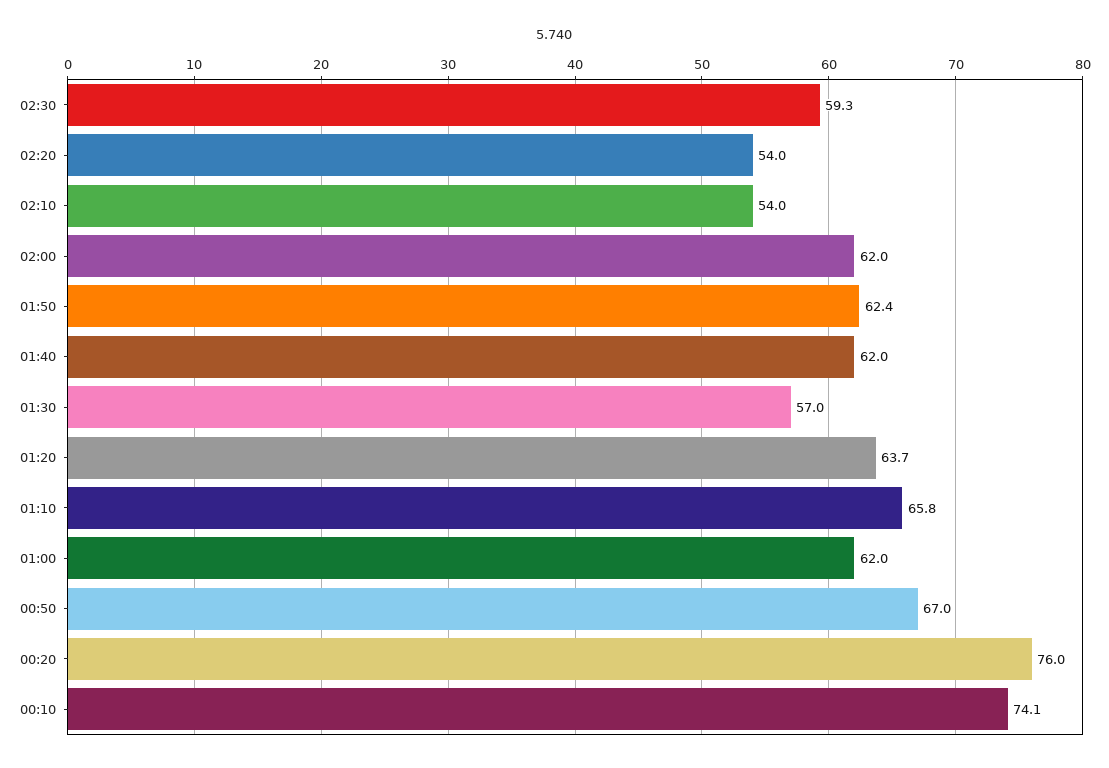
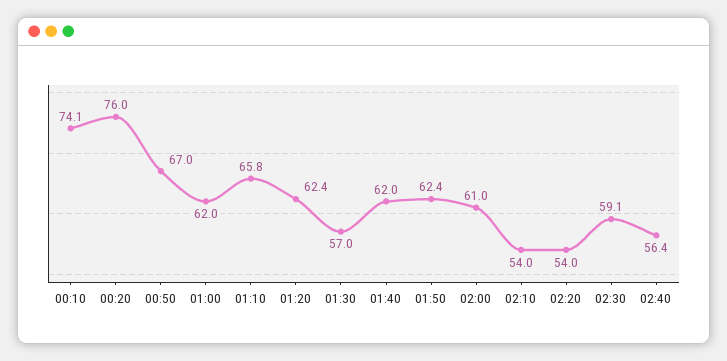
02:30: 59.3 -> 59.1
02:00: 62 -> 61
01:20: 63.7 -> 62.4
02:40: none -> 56.4

